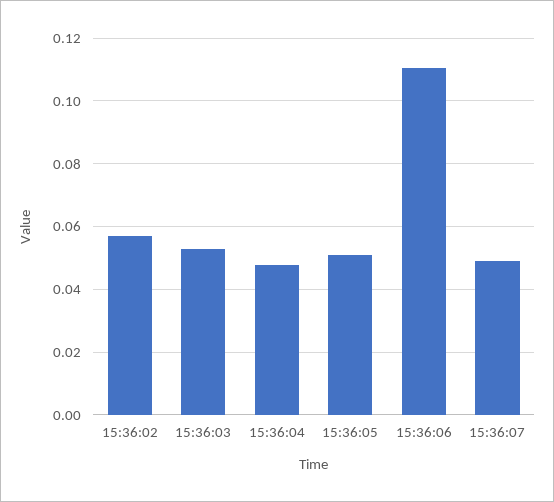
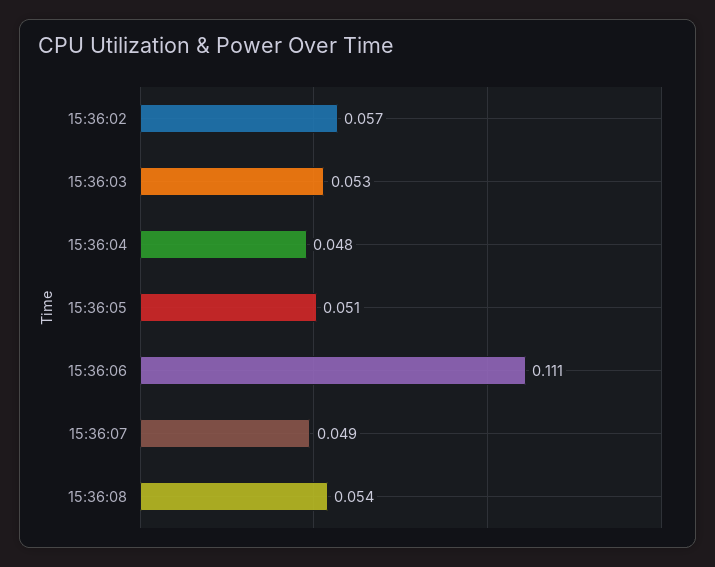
15:36:08: none -> 0.054

